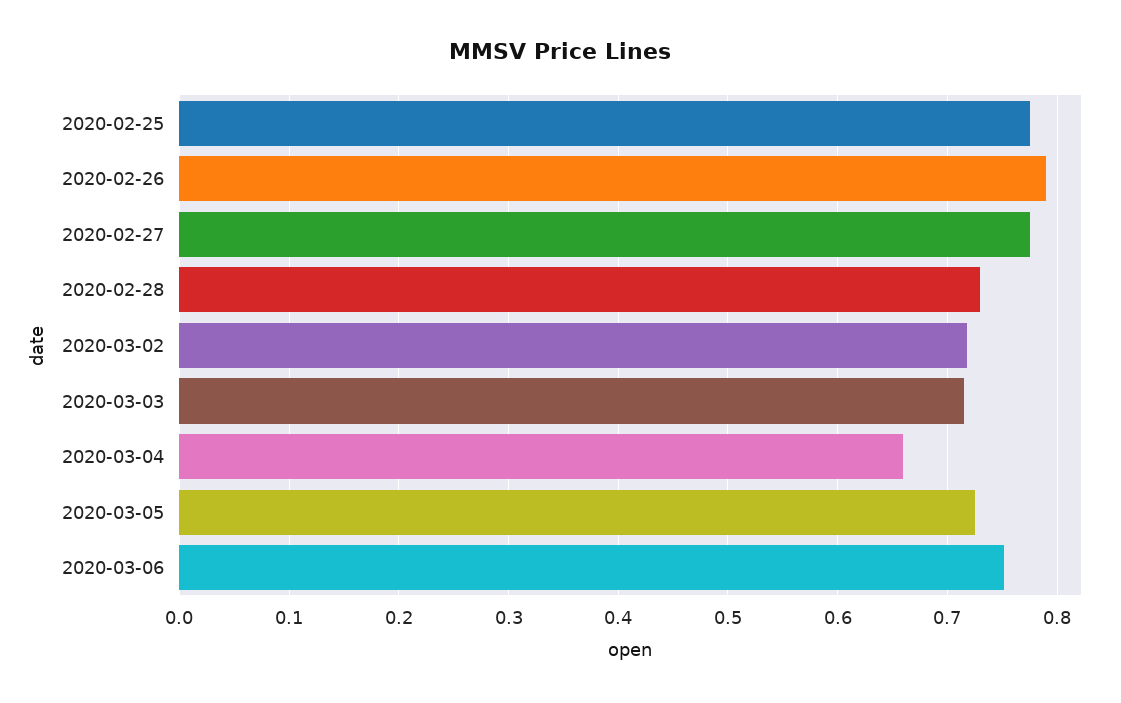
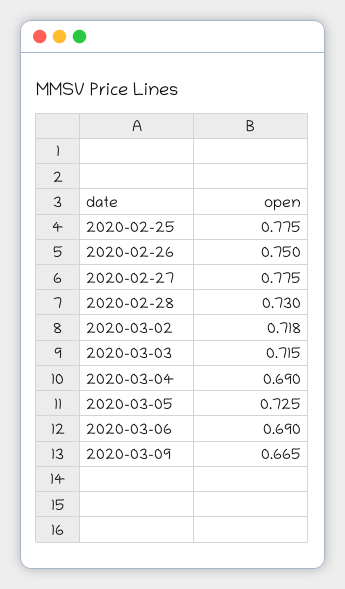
2020-02-26: 0.79 -> 0.75
2020-03-04: 0.66 -> 0.69
2020-03-06: 0.75 -> 0.69
2020-03-09: none -> 0.665

